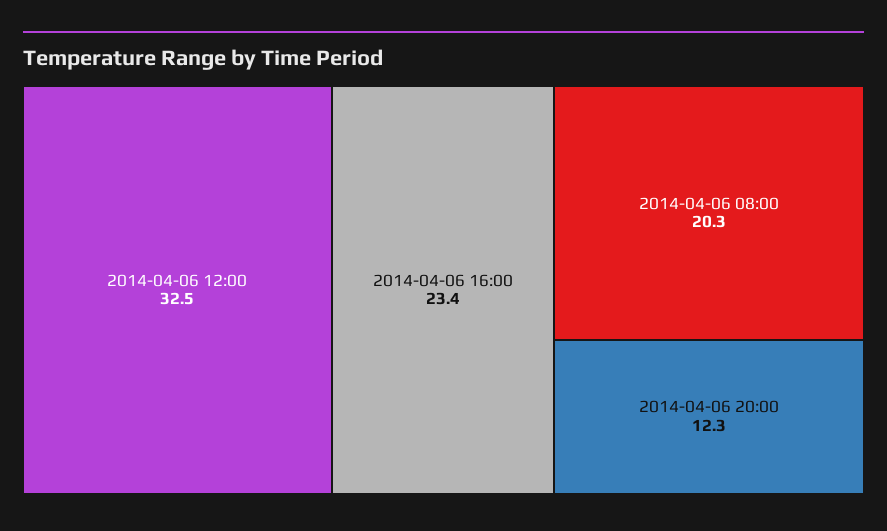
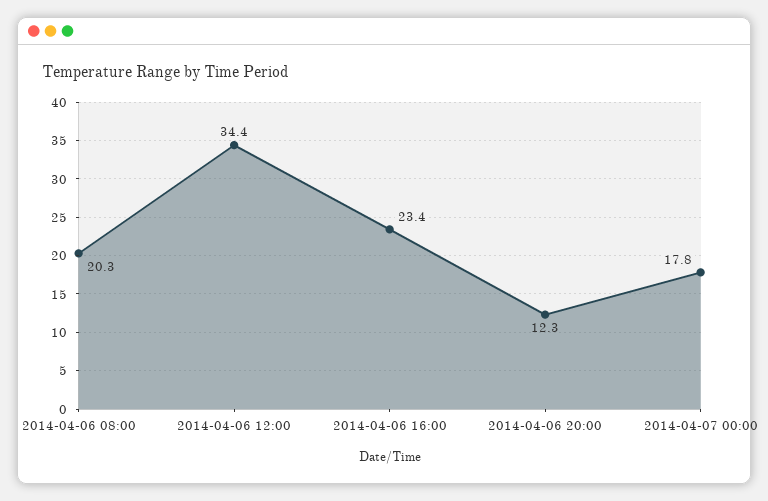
2014-04-06 12:00: 32.5 -> 34.4
2014-04-07 00:00: none -> 17.8

